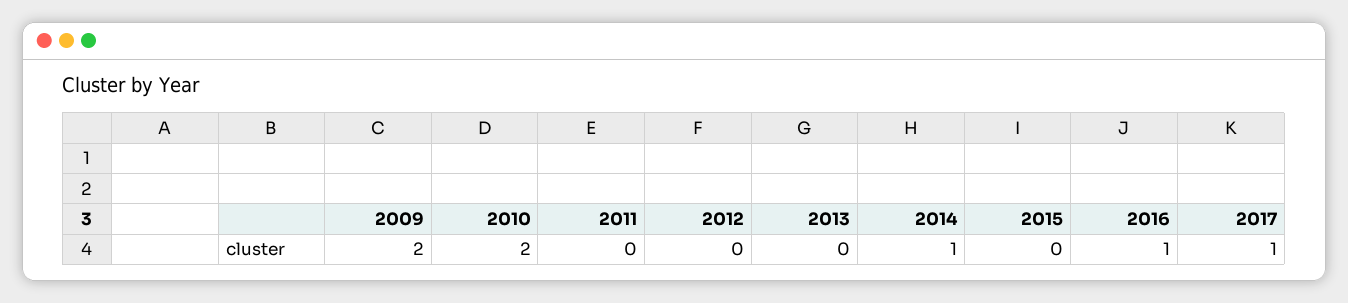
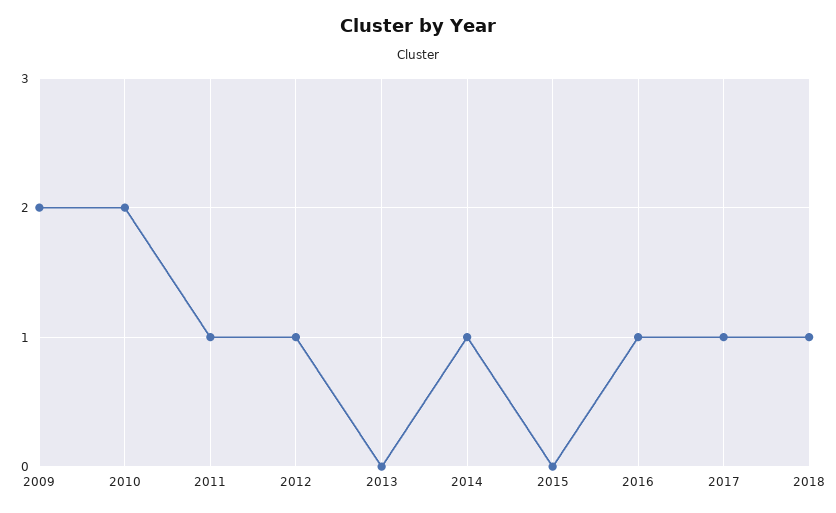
2011: 0 -> 1
2012: 0 -> 1
2018: none -> 1

